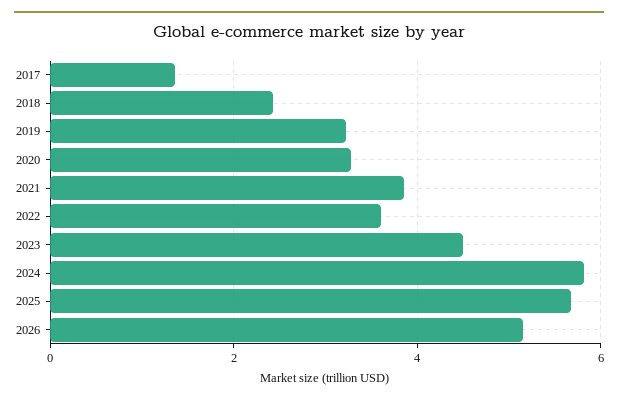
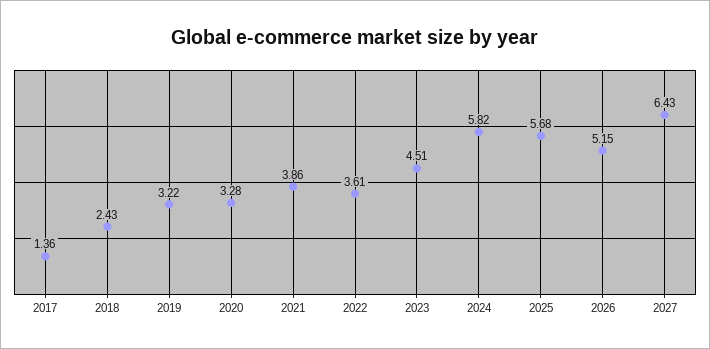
2027: none -> 6.43

